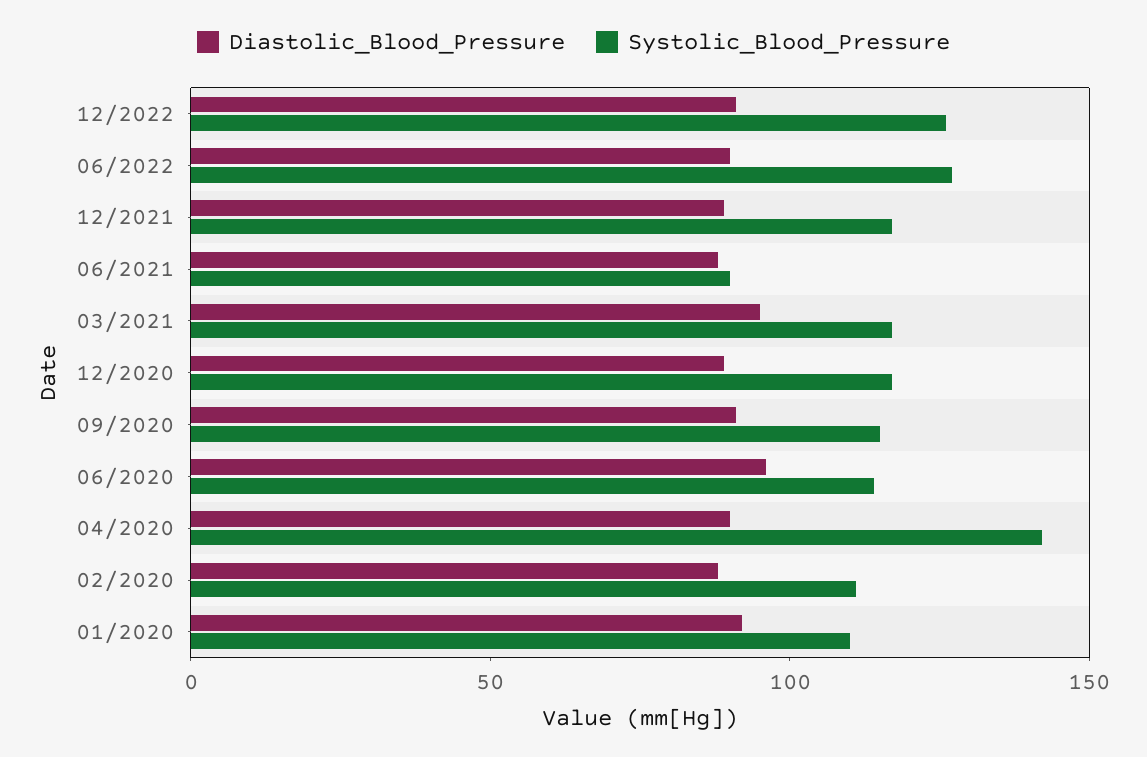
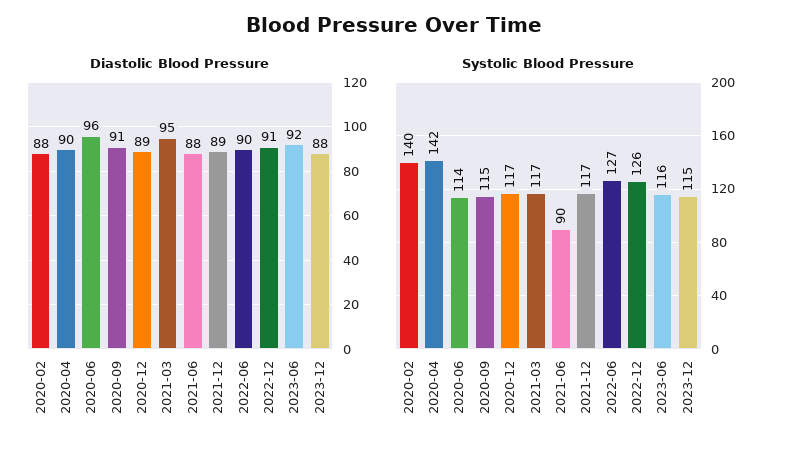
Systolic_Blood_Pressure, 02/2020: 110 -> 140
Diastolic_Blood_Pressure, 01/2020: 90 -> none
Systolic_Blood_Pressure, 01/2020: 110 -> none
Diastolic_Blood_Pressure, 2023-06: none -> 92
Diastolic_Blood_Pressure, 2023-12: none -> 88
Systolic_Blood_Pressure, 2023-06: none -> 116
Systolic_Blood_Pressure, 2023-12: none -> 115

